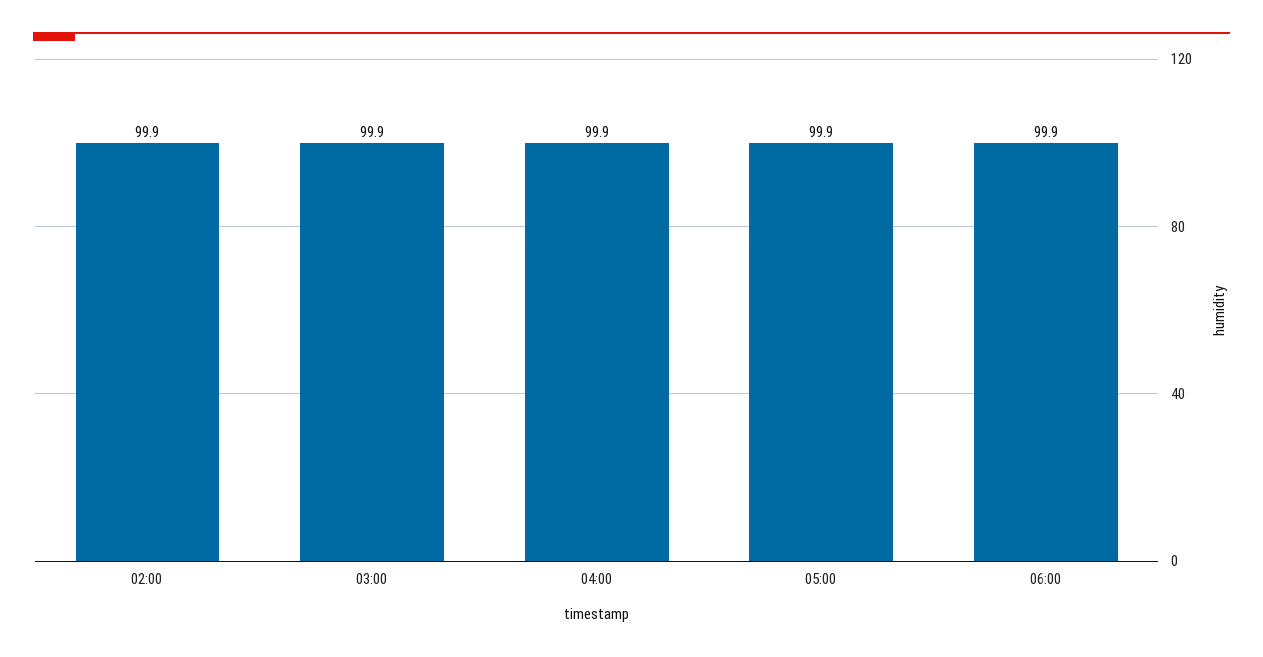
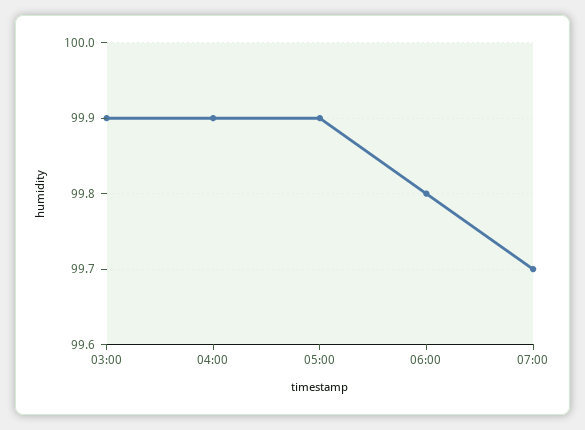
02:00: 99.9 -> none
06:00: 99.9 -> 99.8
07:00: none -> 99.7

